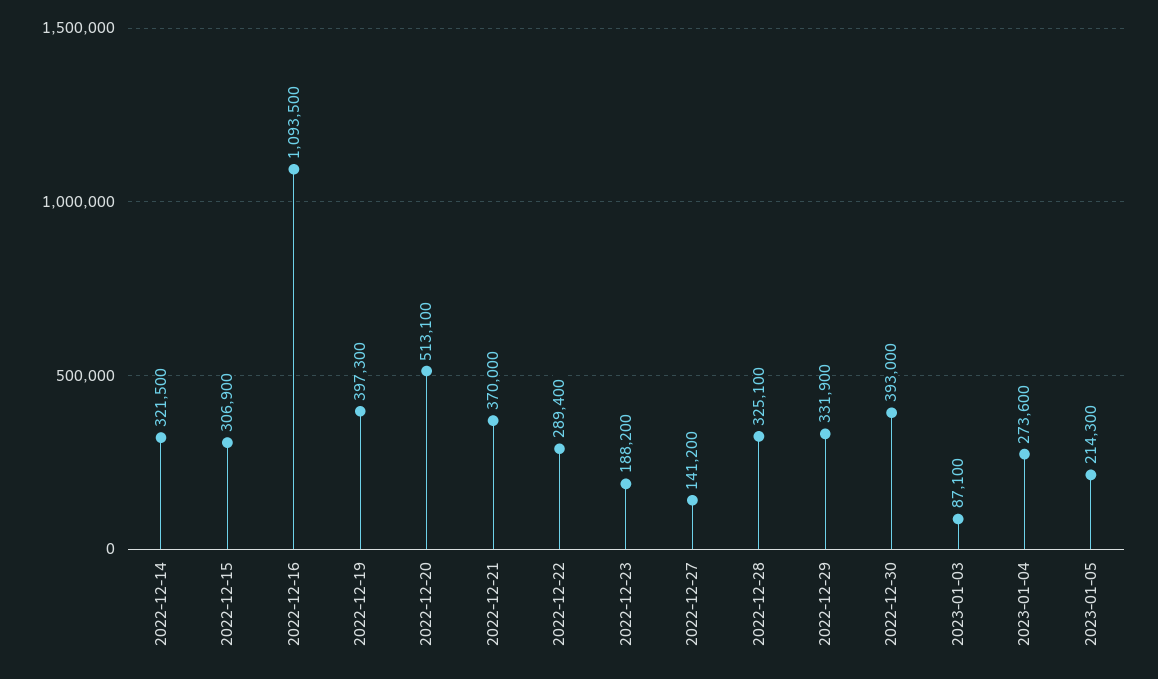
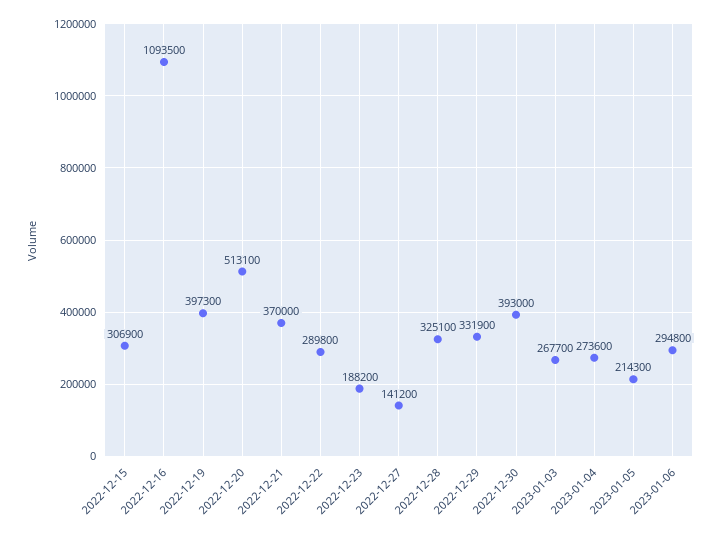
2022-12-14: 321500 -> none
2022-12-22: 289400 -> 289800
2023-01-03: 87100 -> 267700
2023-01-06: none -> 294800

